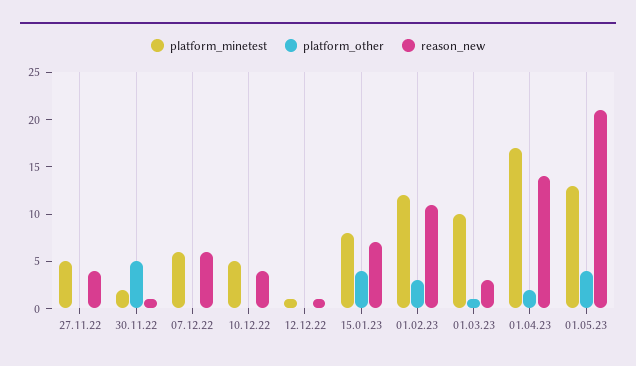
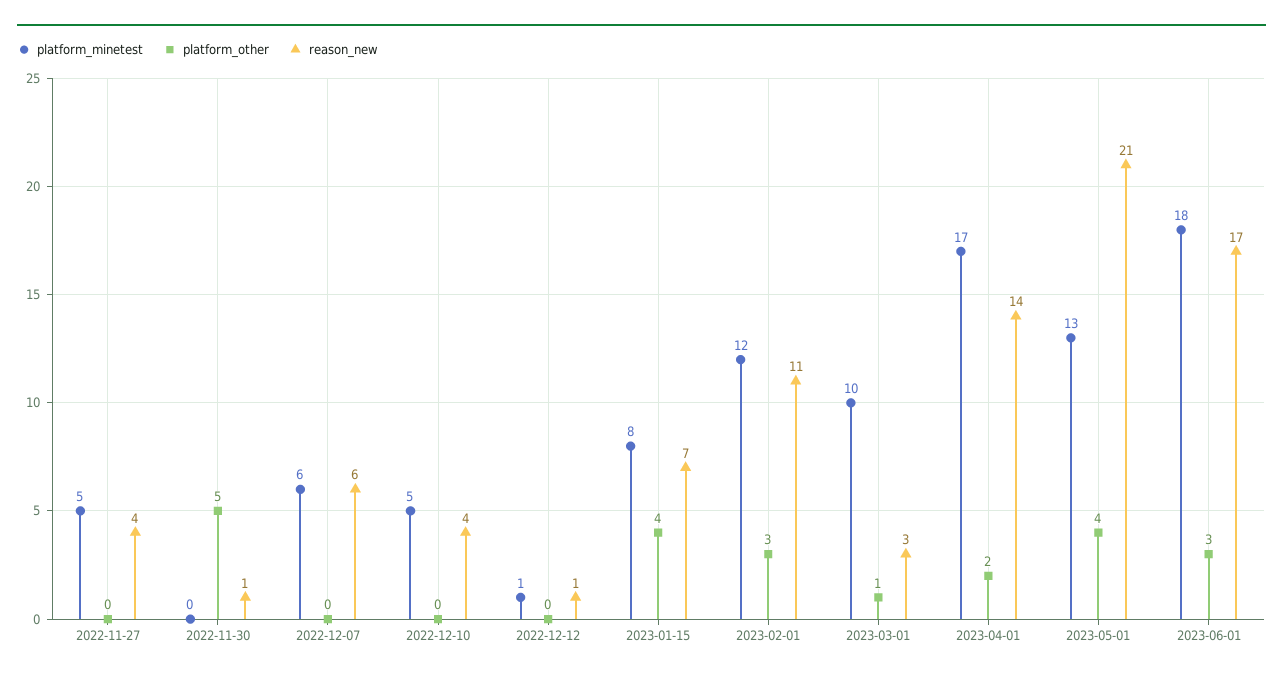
platform_minetest, 30.11.22: 2 -> 0
platform_minetest, 2023-06-01: none -> 18
platform_other, 2023-06-01: none -> 3
reason_new, 2023-06-01: none -> 17

